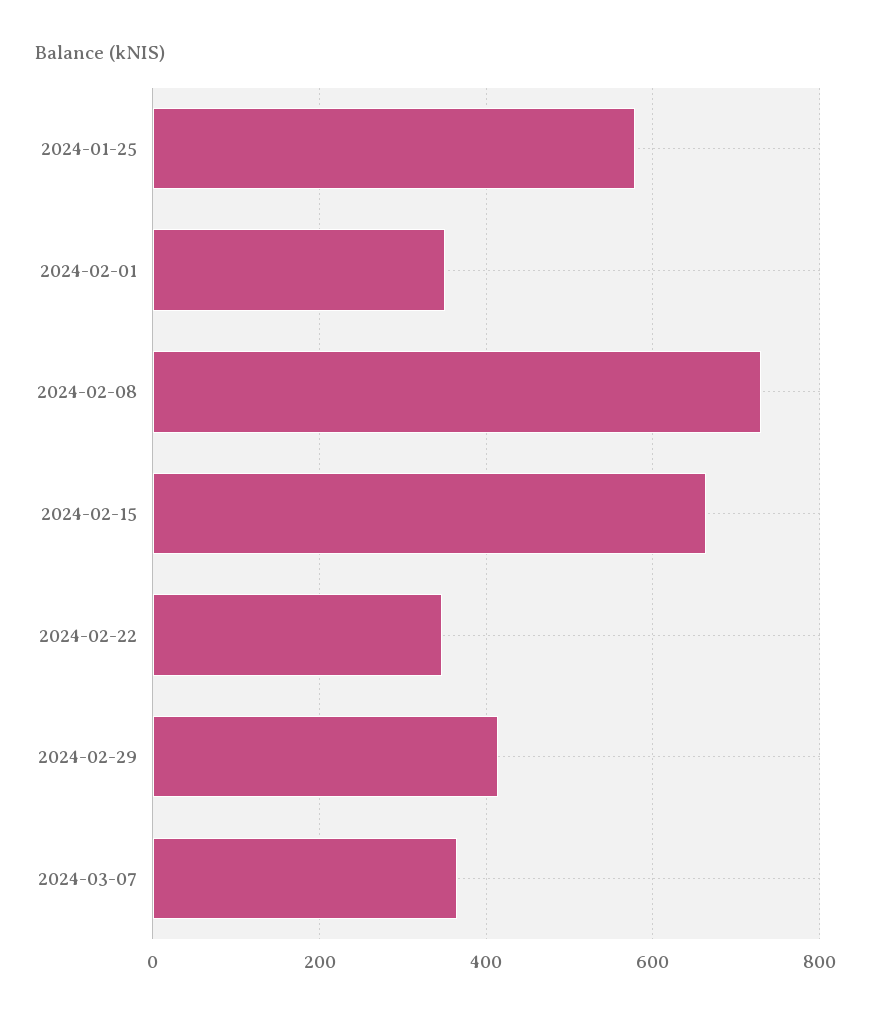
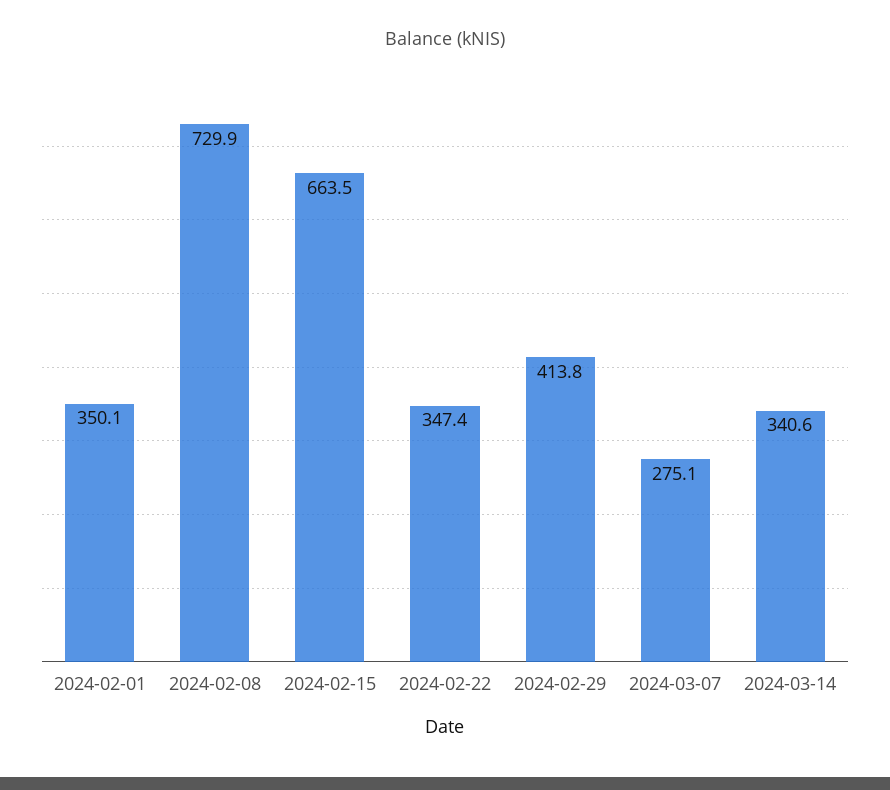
2024-01-25: 580 -> none
2024-03-07: 360 -> 275.1
2024-03-14: none -> 340.6

